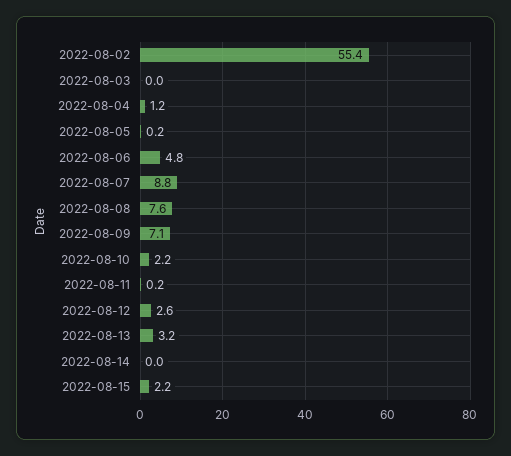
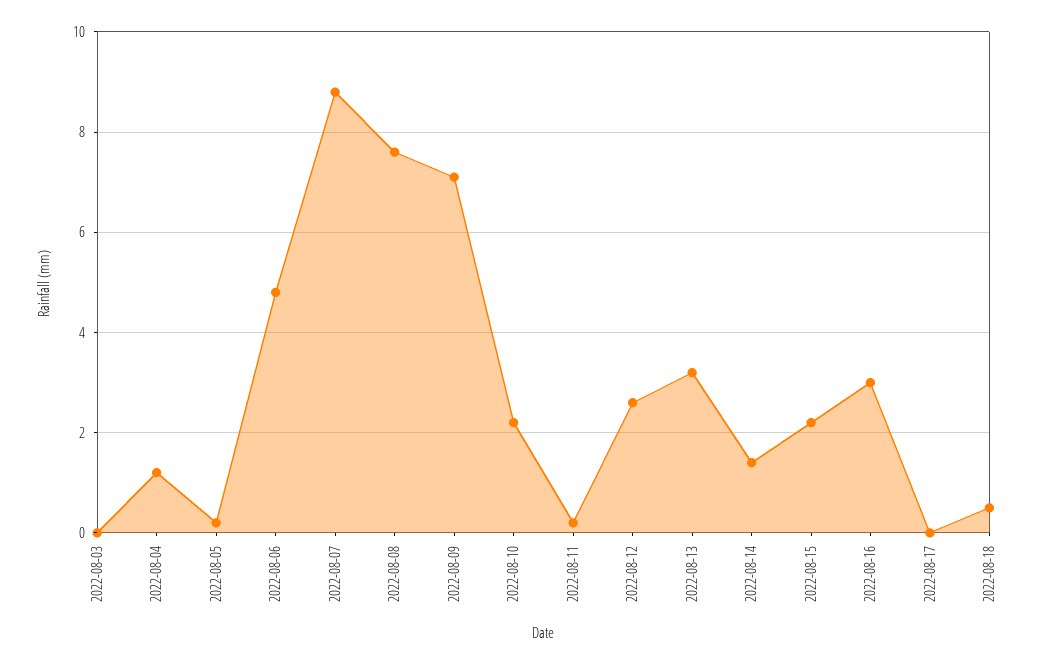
2022-08-02: 55.4 -> none
2022-08-14: 0 -> 1.5
2022-08-16: none -> 3
2022-08-17: none -> 0
2022-08-18: none -> 0.5

